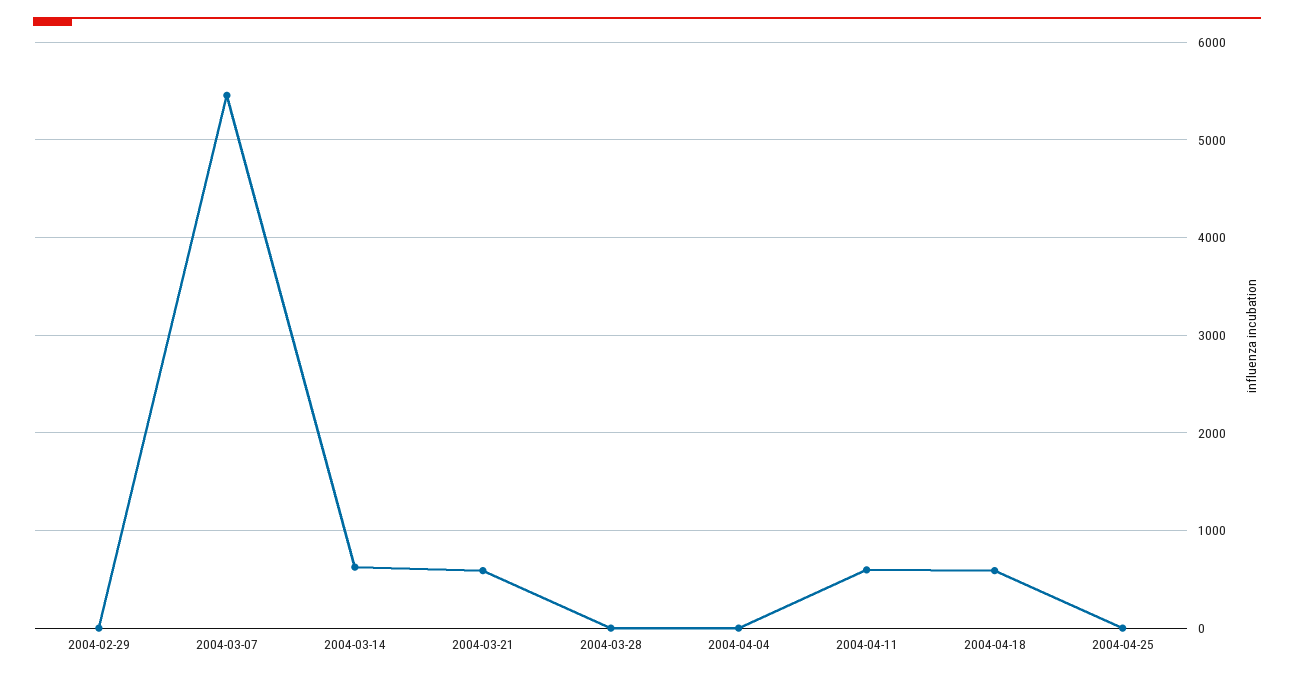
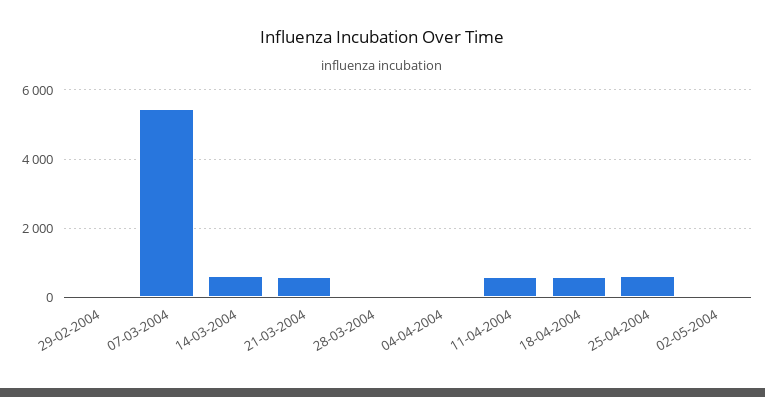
2004-04-25: 0 -> 600
02-05-2004: none -> 0

